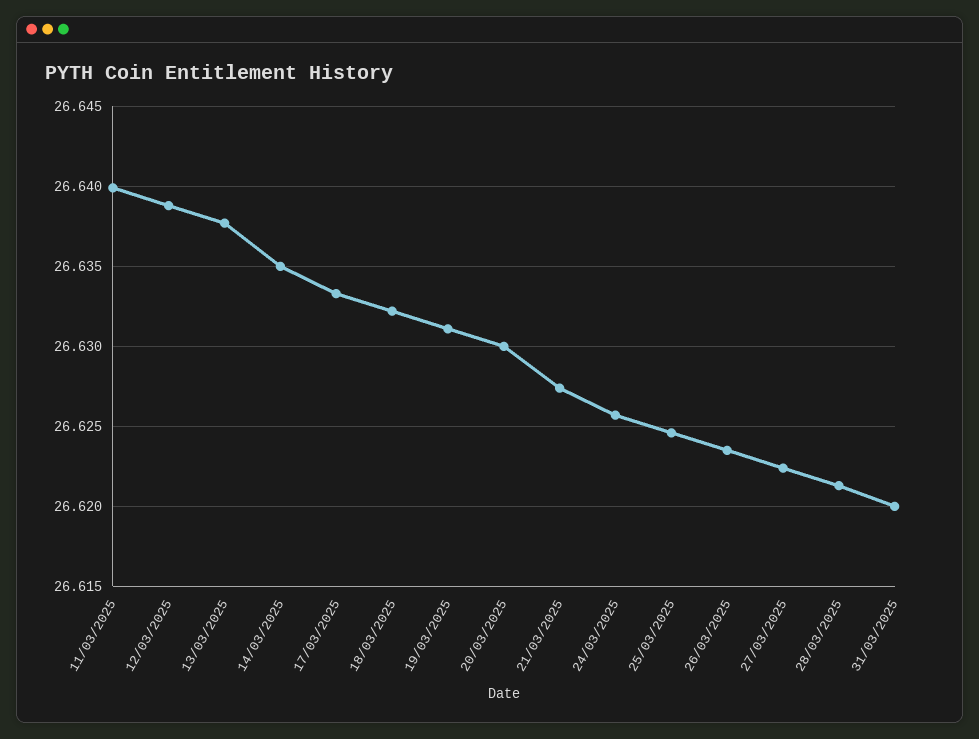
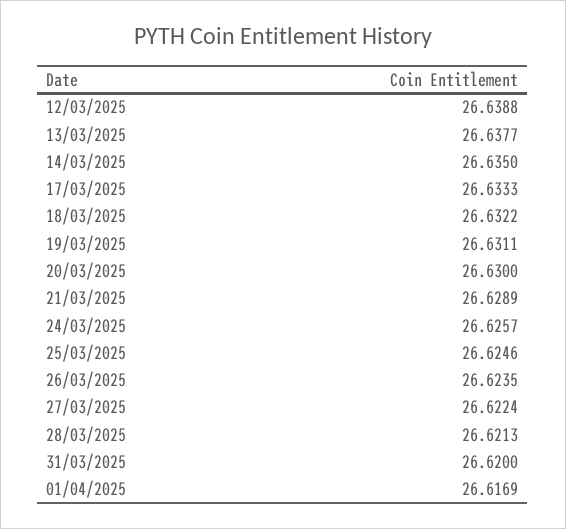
11/03/2025: 26.64 -> none
21/03/2025: 26.6275 -> 26.6289
01/04/2025: none -> 26.6169

